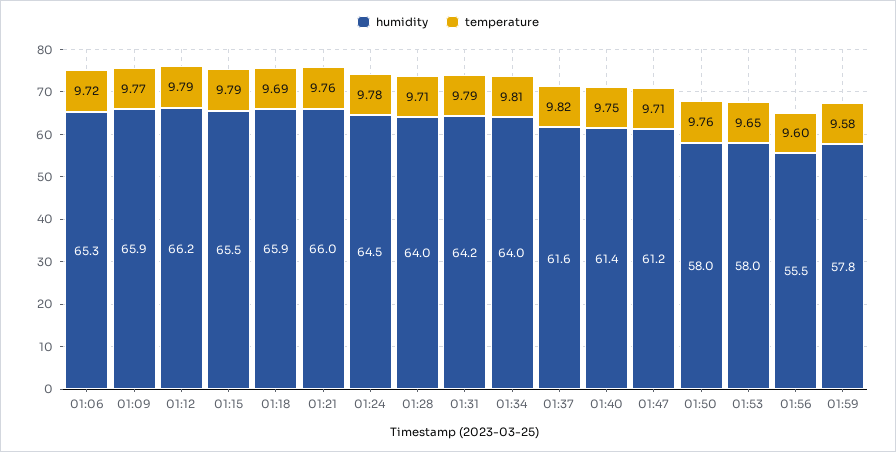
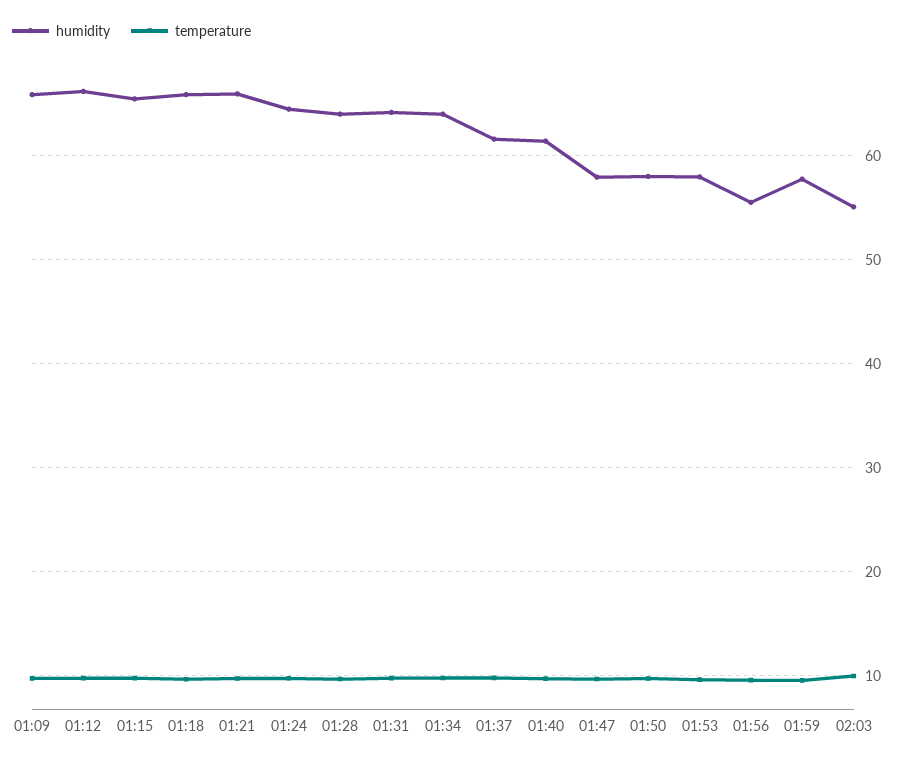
humidity, 01:06: 65.3 -> none
temperature, 01:06: 9.72 -> none
humidity, 01:47: 61.2 -> 58
humidity, 02:03: none -> 55
temperature, 02:03: none -> 10

